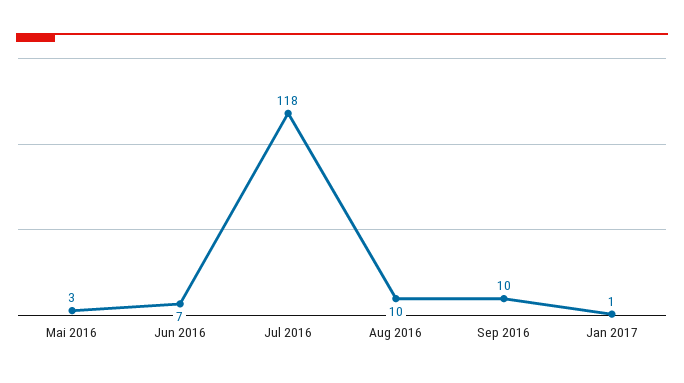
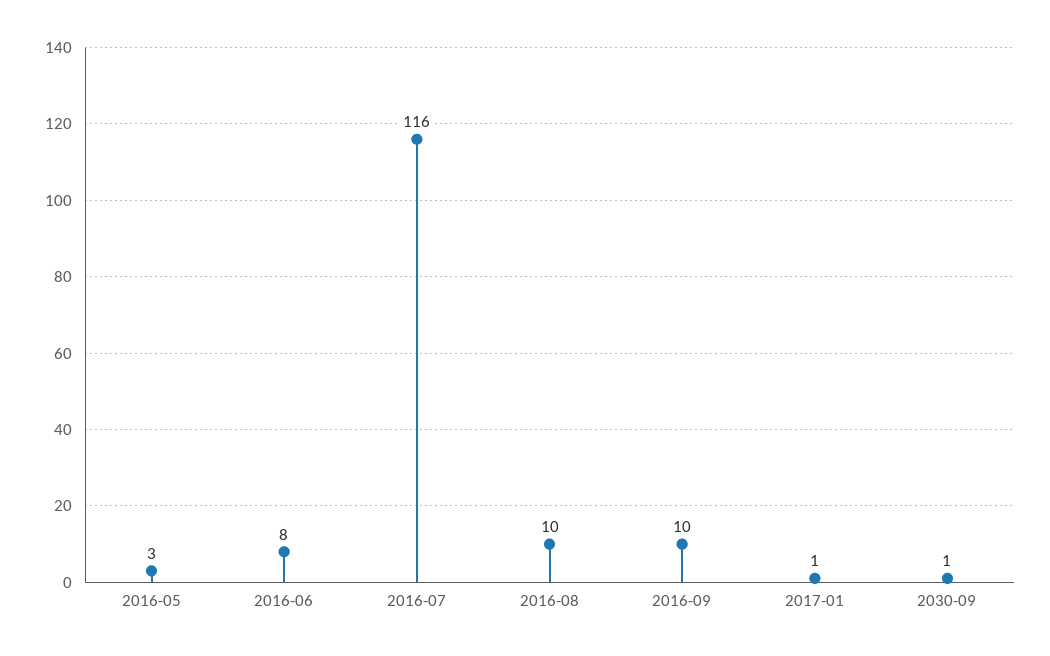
Jun 2016: 7 -> 8
Jul 2016: 118 -> 116
2030-09: none -> 1

